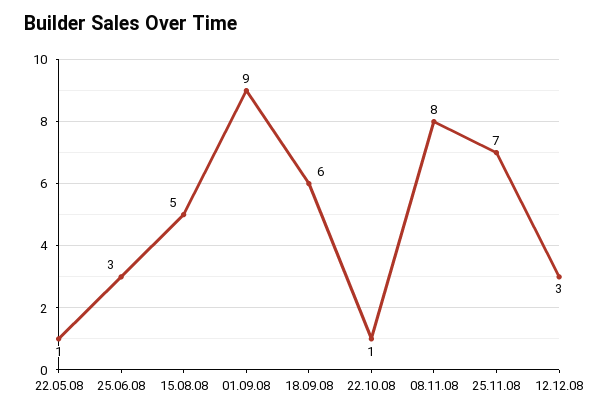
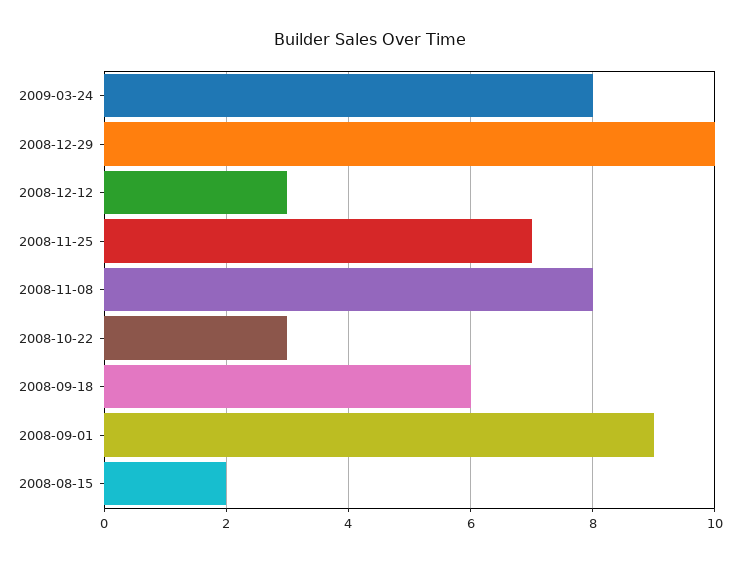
22.05.08: 1 -> none
25.06.08: 3 -> none
15.08.08: 5 -> 2
22.10.08: 1 -> 3
2009-03-24: none -> 8
2008-12-29: none -> 10

